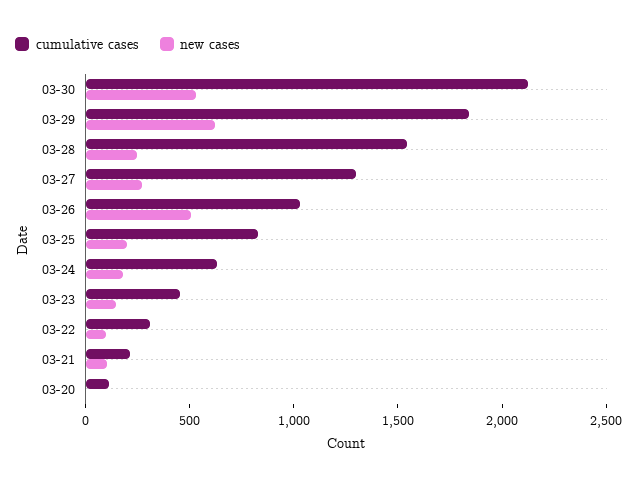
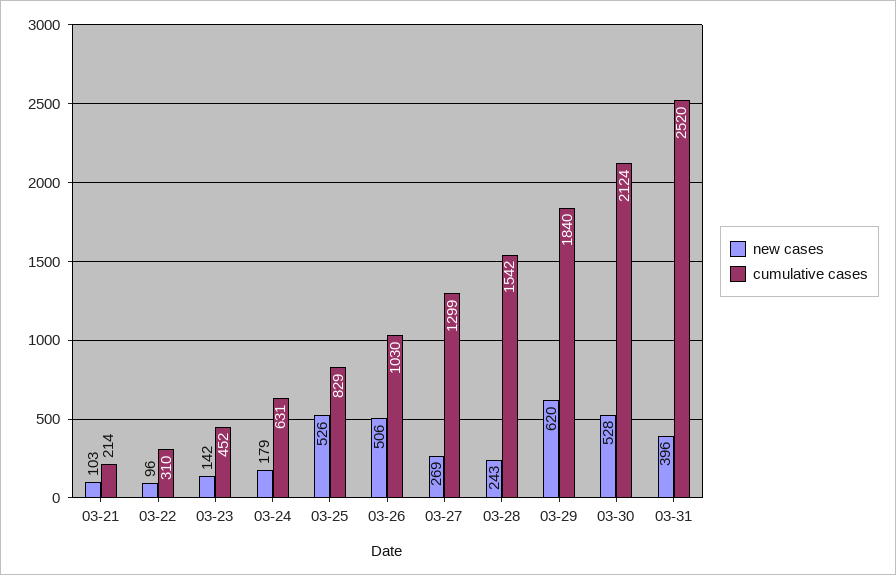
new cases, 03-25: 200 -> 526
cumulative cases, 03-20: 100 -> none
new cases, 03-20: 0 -> none
new cases, 03-31: none -> 396
cumulative cases, 03-31: none -> 2520

